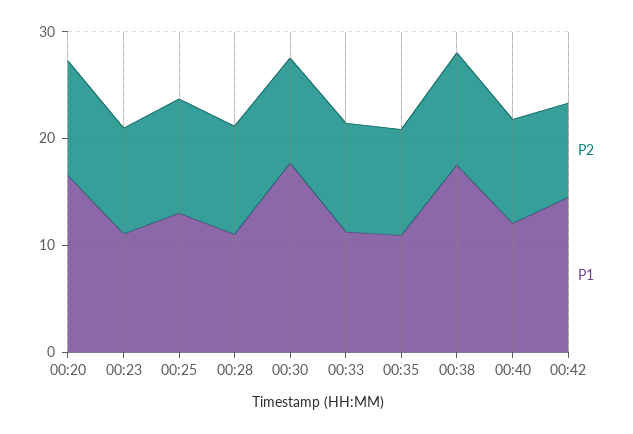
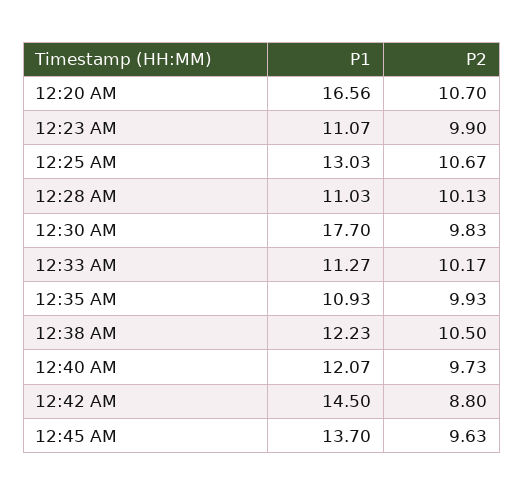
P1, 00:38: 18 -> 12.23
P1, 12:45 AM: none -> 13.7
P2, 12:45 AM: none -> 9.63

